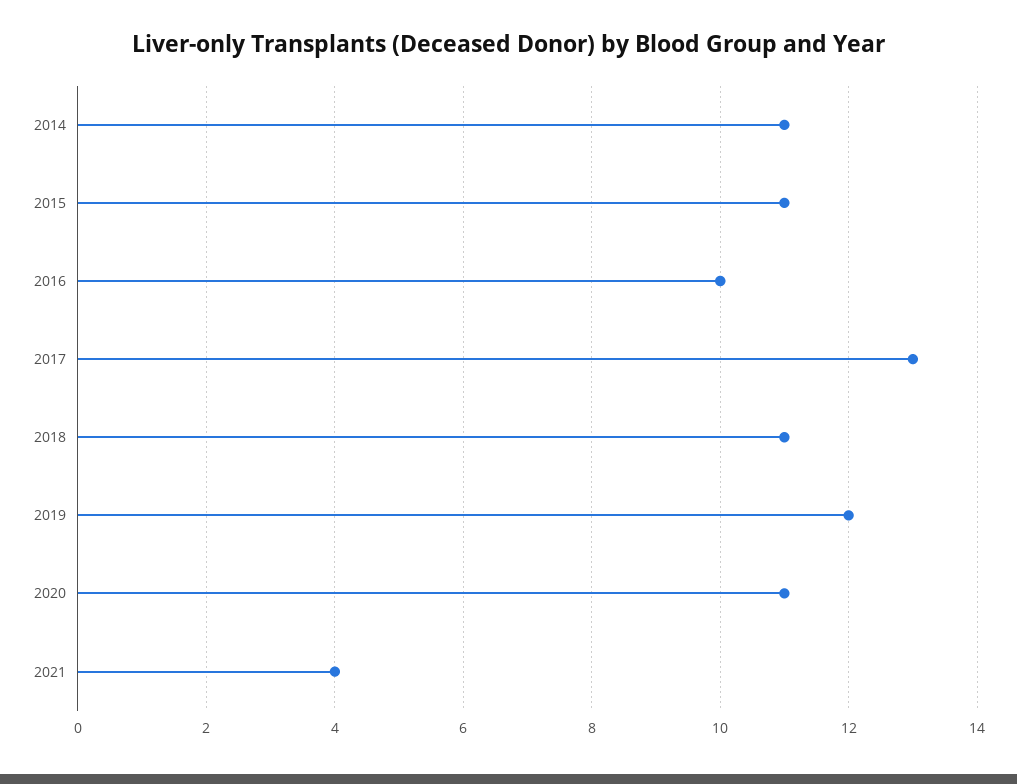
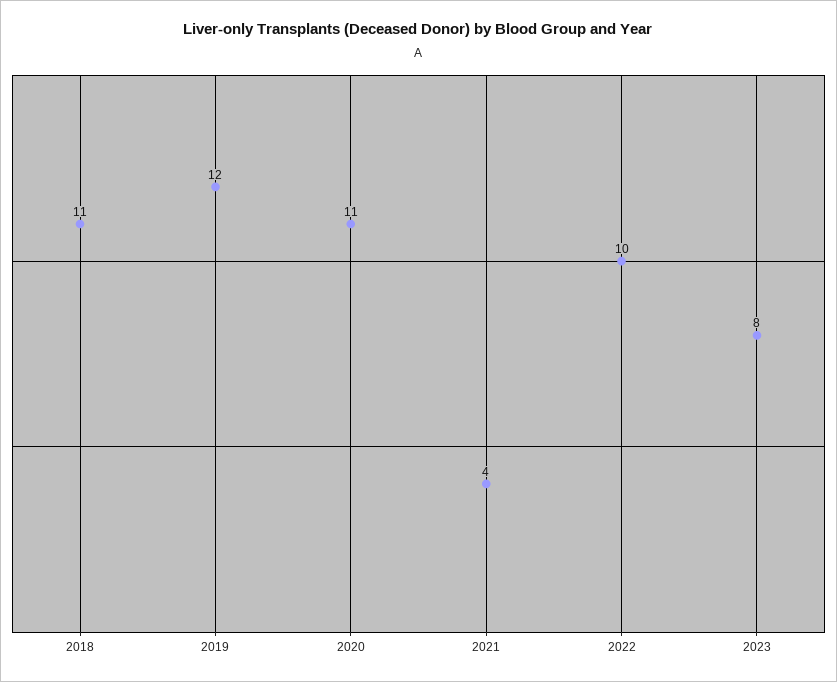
2014: 11 -> none
2015: 11 -> none
2016: 10 -> none
2017: 13 -> none
2022: none -> 10
2023: none -> 8

